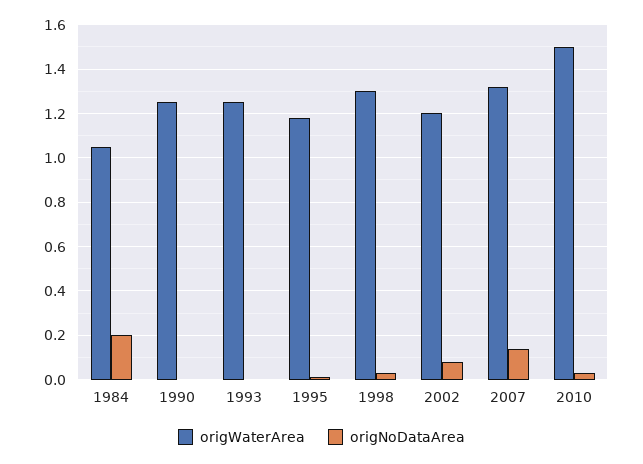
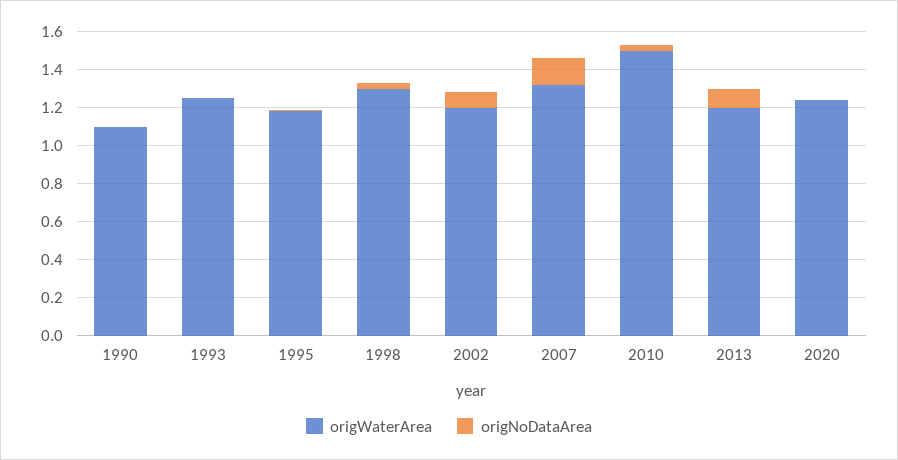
origWaterArea, 1984: 1.05 -> none
origNoDataArea, 1984: 0.2 -> none
origWaterArea, 1990: 1.25 -> 1.1
origWaterArea, 2013: none -> 1.2
origNoDataArea, 2013: none -> 0.1
origWaterArea, 2020: none -> 1.25
origNoDataArea, 2020: none -> 0

